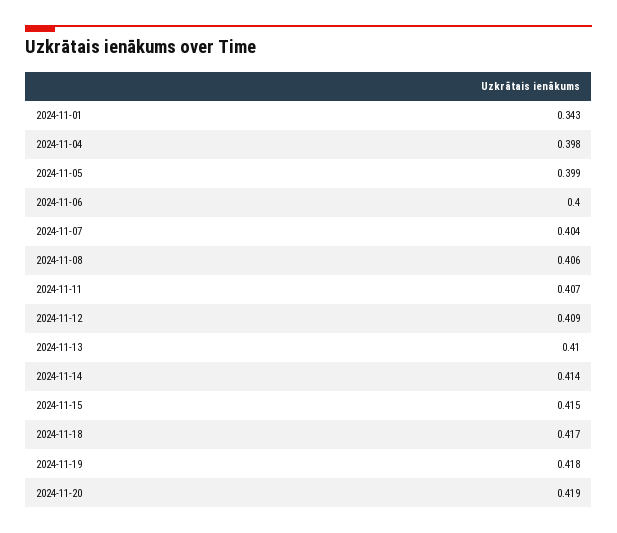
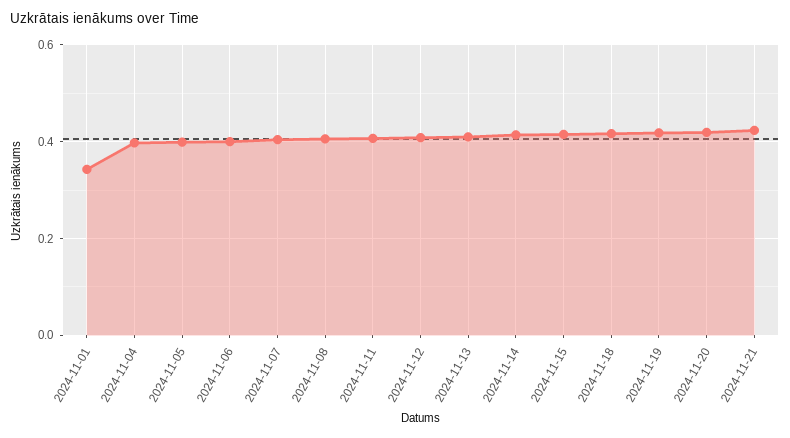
2024-11-21: none -> 0.42

